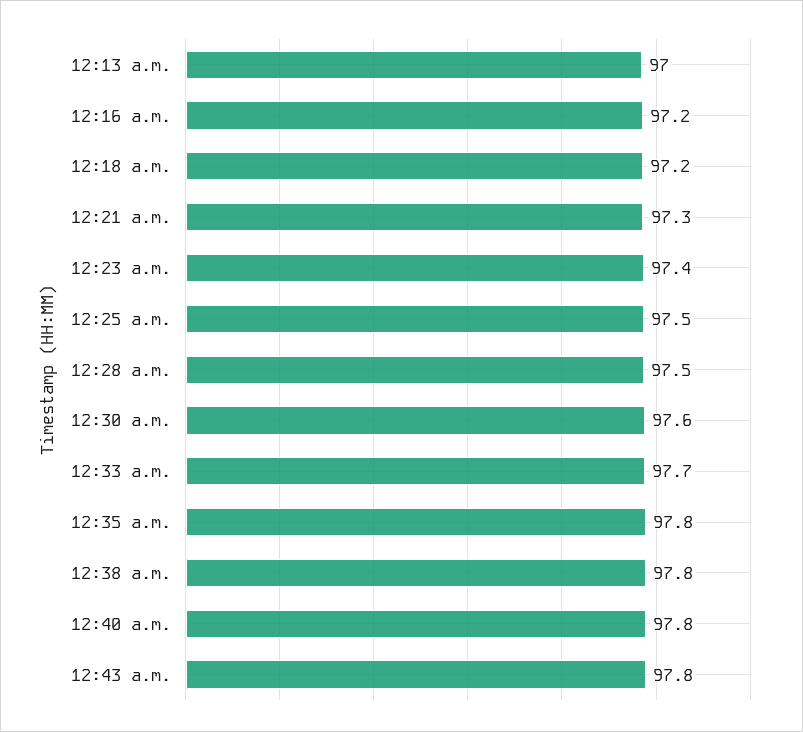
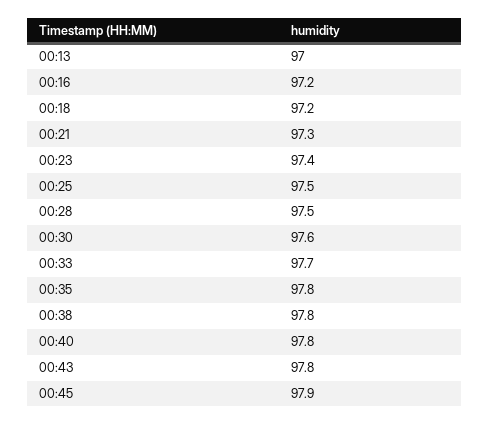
00:45: none -> 97.9

